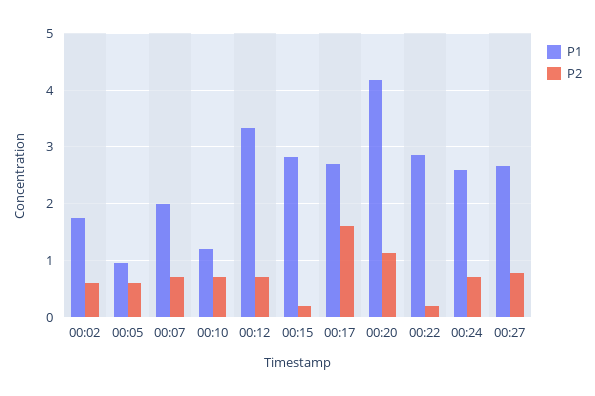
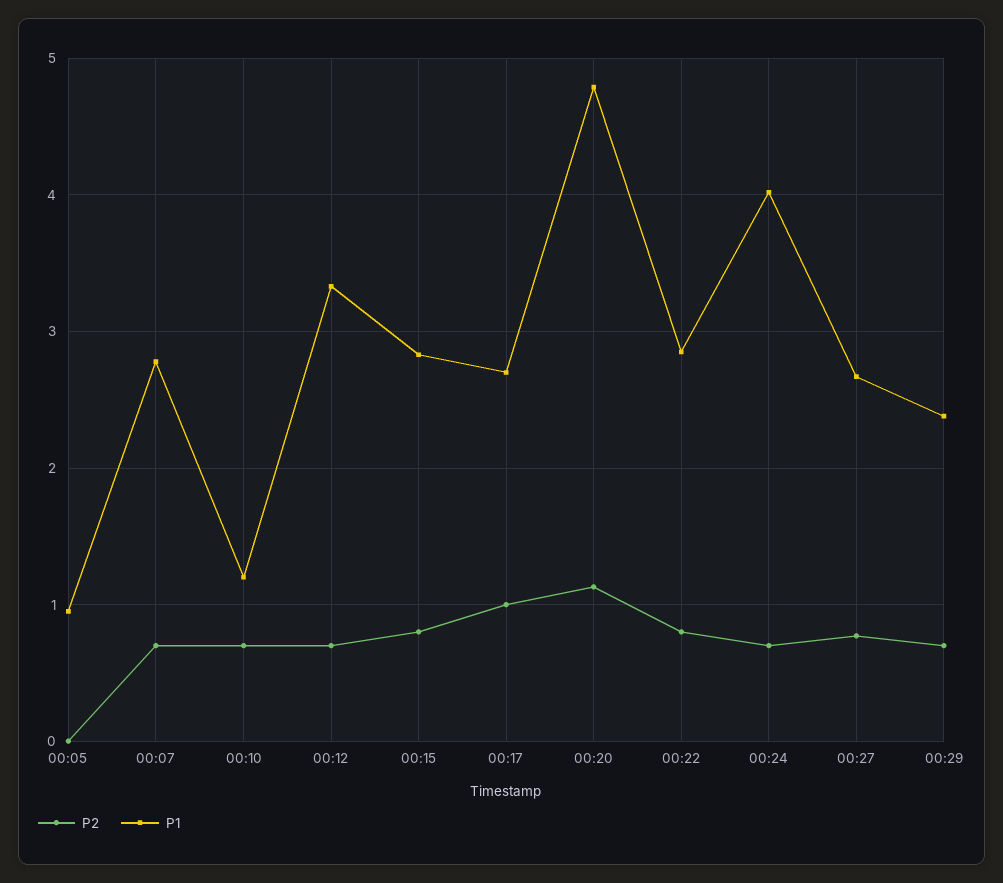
P1, 00:02: 1.8 -> none
P2, 00:02: 0.6 -> none
P2, 00:05: 0.6 -> 0
P1, 00:07: 2 -> 2.8
P2, 00:15: 0.2 -> 0.8
P2, 00:17: 1.6 -> 1
P1, 00:20: 4.2 -> 4.8
P2, 00:22: 0.2 -> 0.8
P1, 00:24: 2.6 -> 4
P2, 00:29: none -> 0.7
P1, 00:29: none -> 2.4

